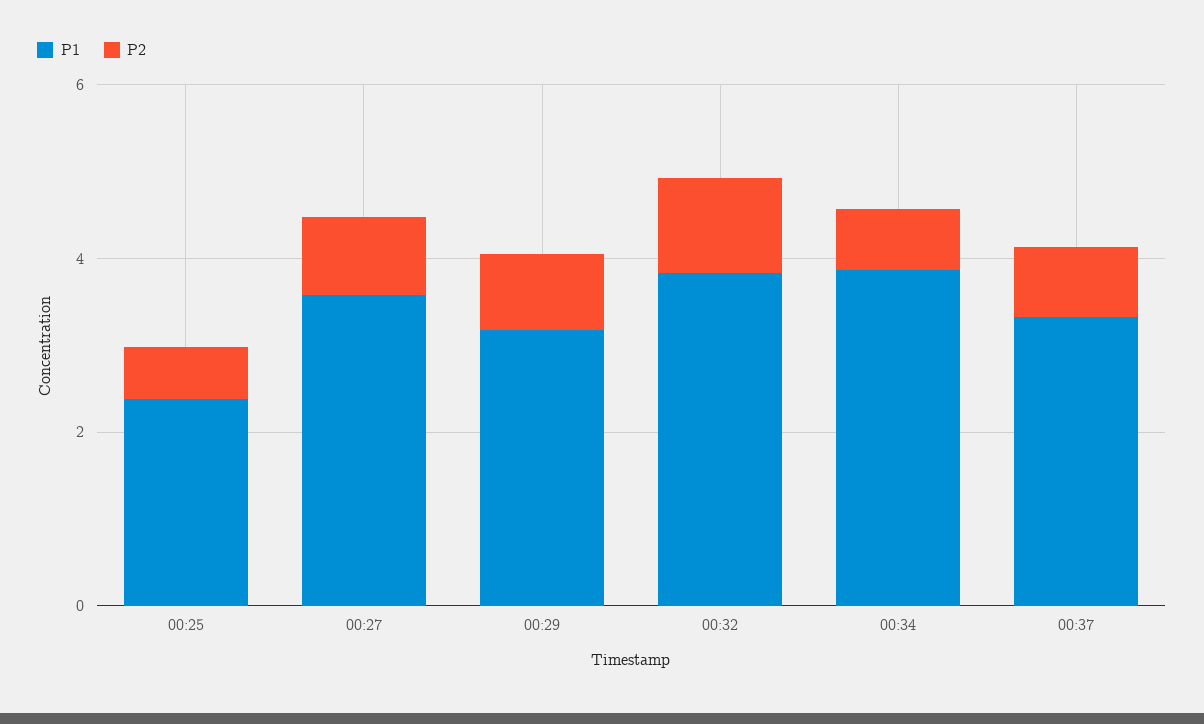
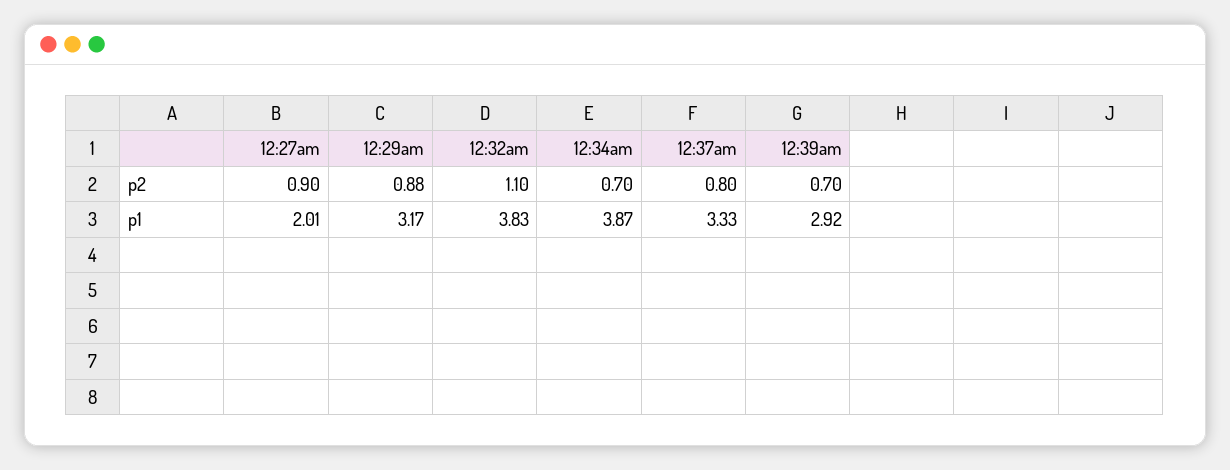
P1, 00:25: 2.5 -> none
P2, 00:25: 0.5 -> none
P1, 00:27: 3.5 -> 2.01
P2, 12:39am: none -> 0.7
P1, 12:39am: none -> 2.92

